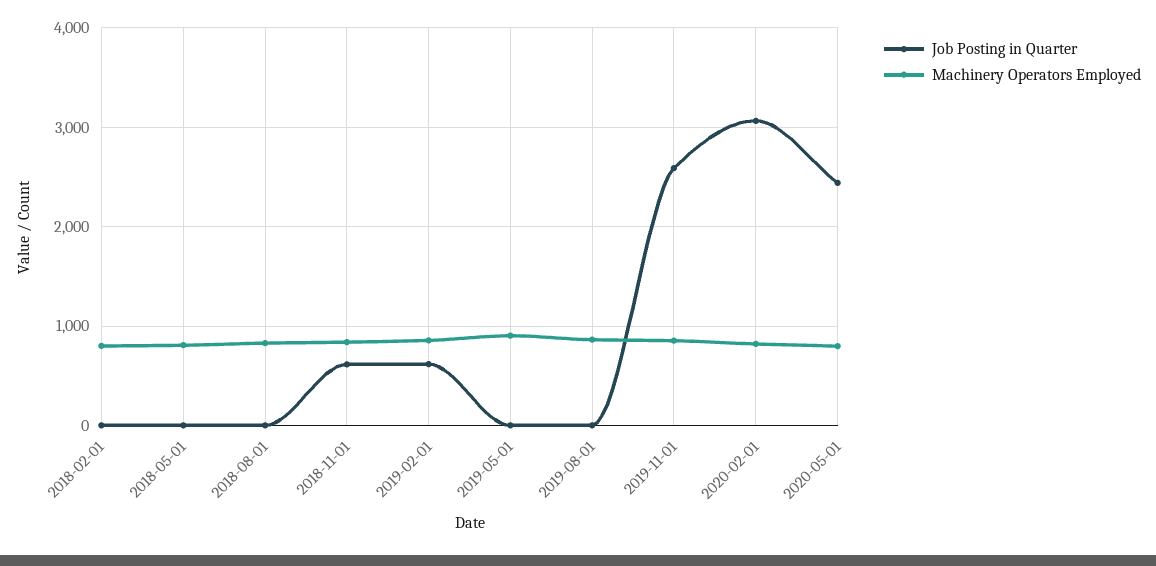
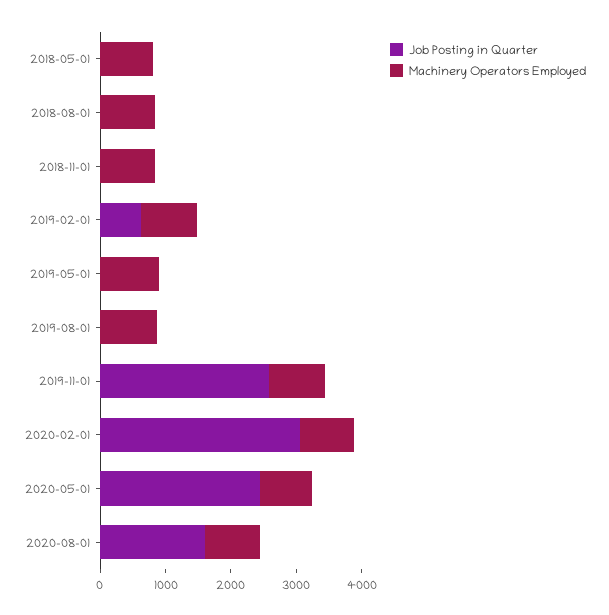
Job Posting in Quarter, 2018-02-01: 0 -> none
Machinery Operators Employed, 2018-02-01: 800 -> none
Job Posting in Quarter, 2018-11-01: 600 -> 0
Job Posting in Quarter, 2020-08-01: none -> 1600
Machinery Operators Employed, 2020-08-01: none -> 800

